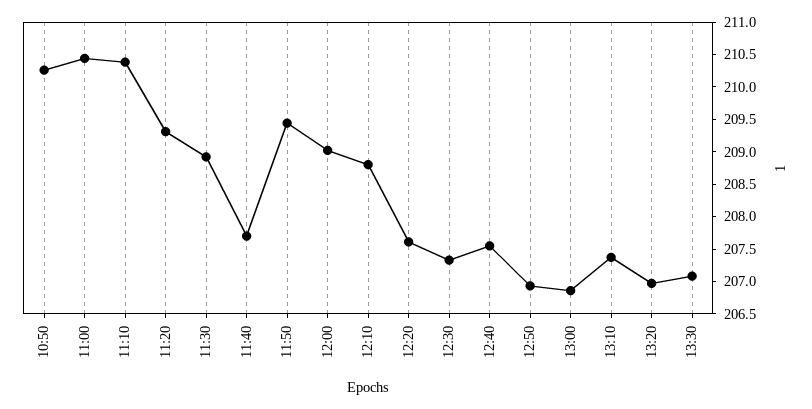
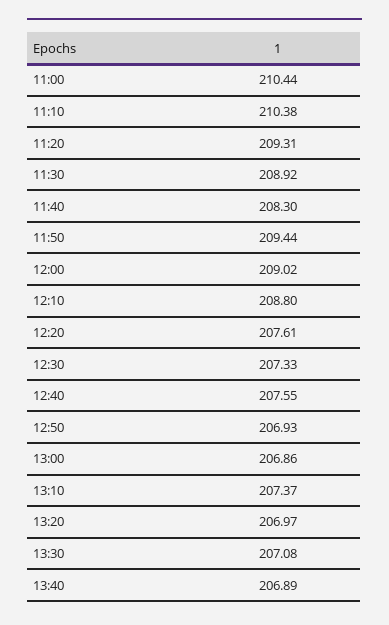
10:50: 210.25 -> none
11:40: 207.75 -> 208.3
13:40: none -> 206.89

